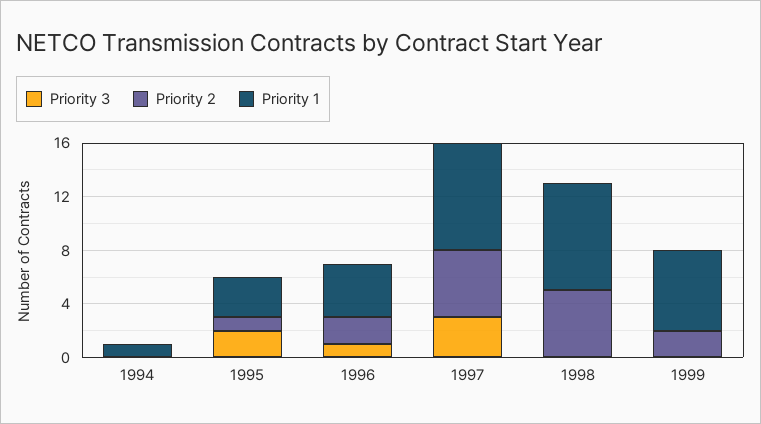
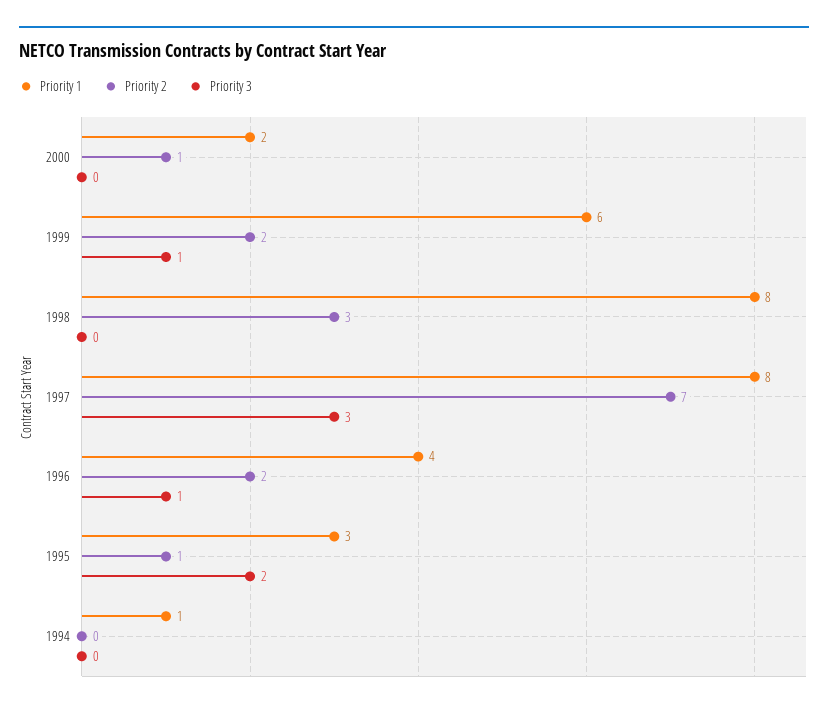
Priority 2, 1997: 5 -> 7
Priority 2, 1998: 5 -> 3
Priority 3, 1999: 0 -> 1
Priority 1, 2000: none -> 2
Priority 2, 2000: none -> 1
Priority 3, 2000: none -> 0

